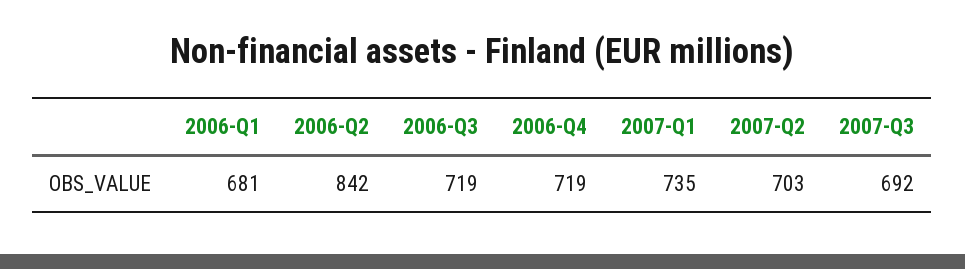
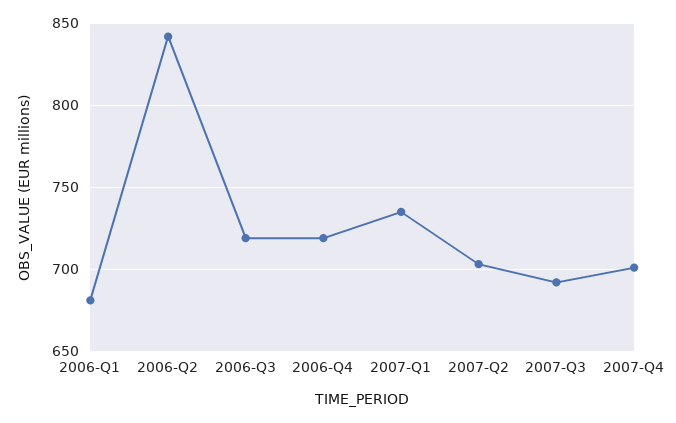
2007-Q4: none -> 700

